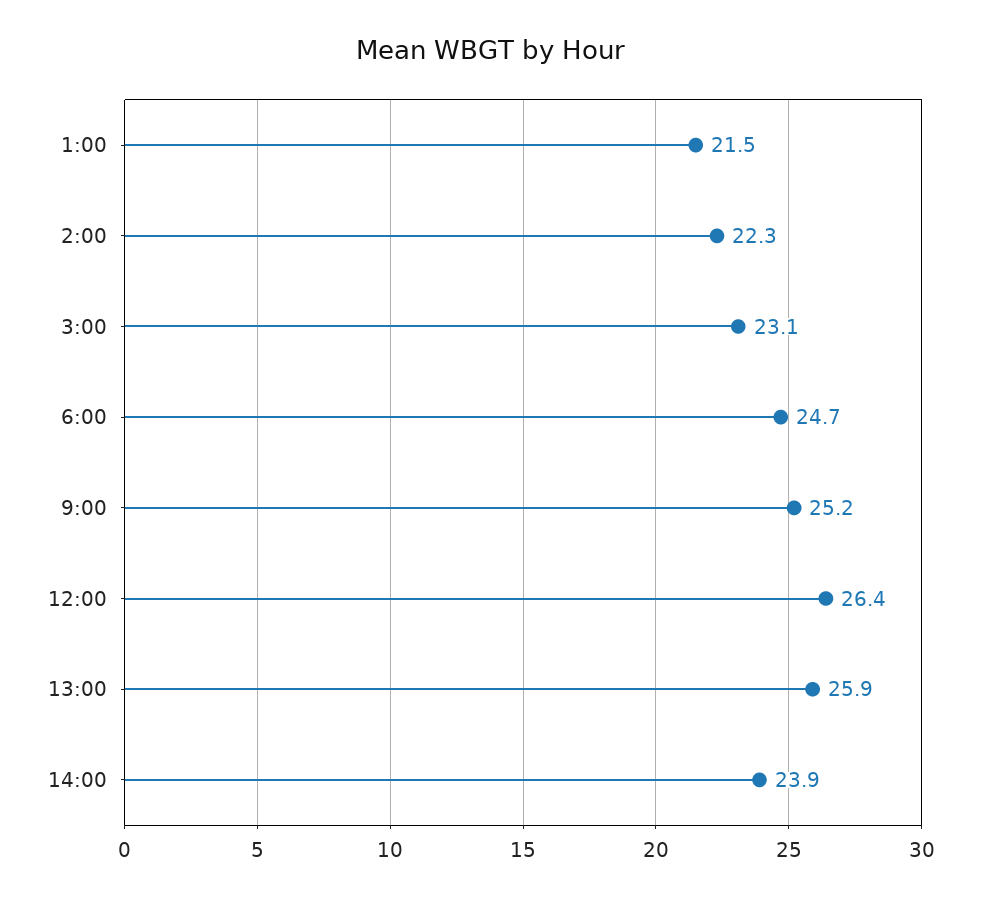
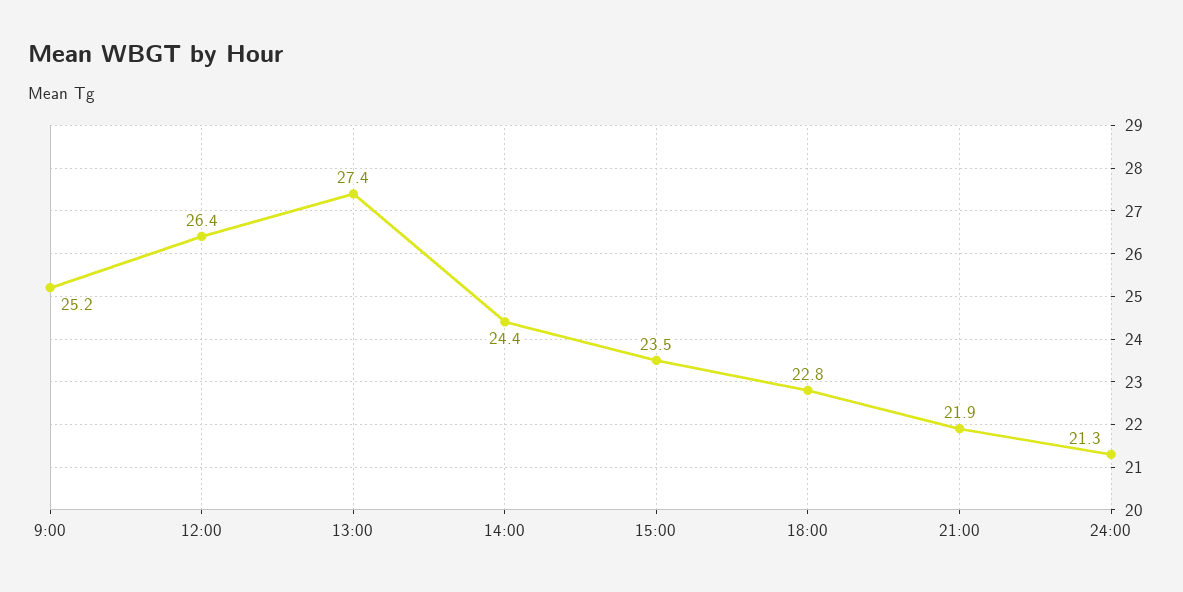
1:00: 21.5 -> none
2:00: 22.3 -> none
3:00: 23.1 -> none
6:00: 24.7 -> none
13:00: 25.9 -> 27.4
14:00: 23.9 -> 24.4
15:00: none -> 23.5
18:00: none -> 22.8
21:00: none -> 21.9
24:00: none -> 21.3

